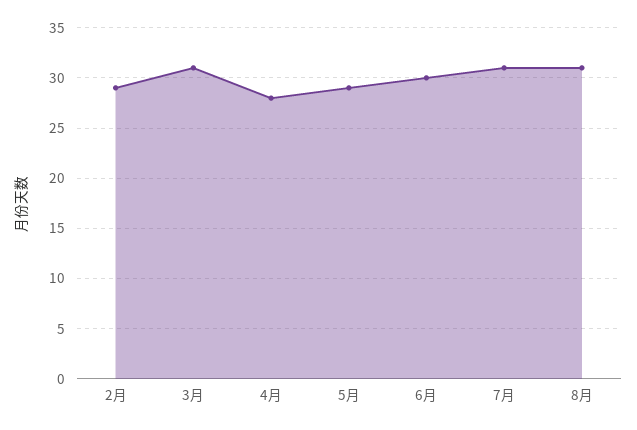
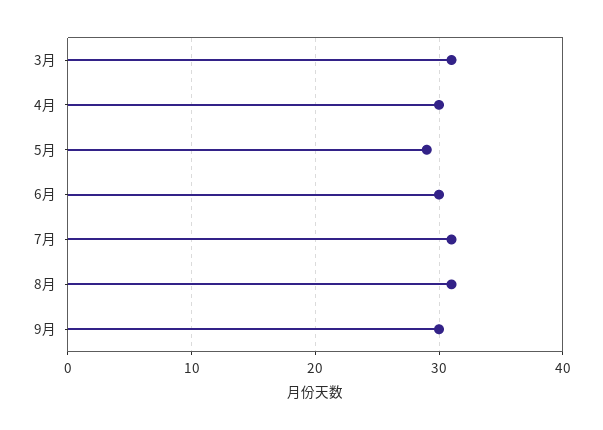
2月: 29 -> none
4月: 28 -> 30
9月: none -> 30

